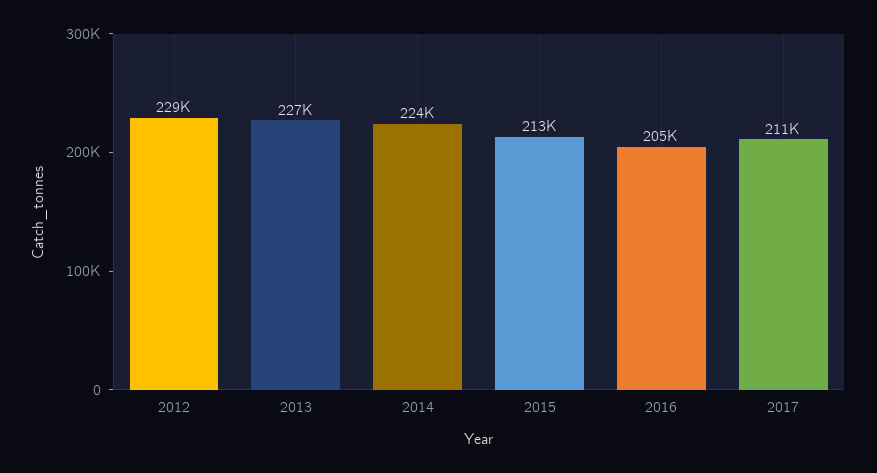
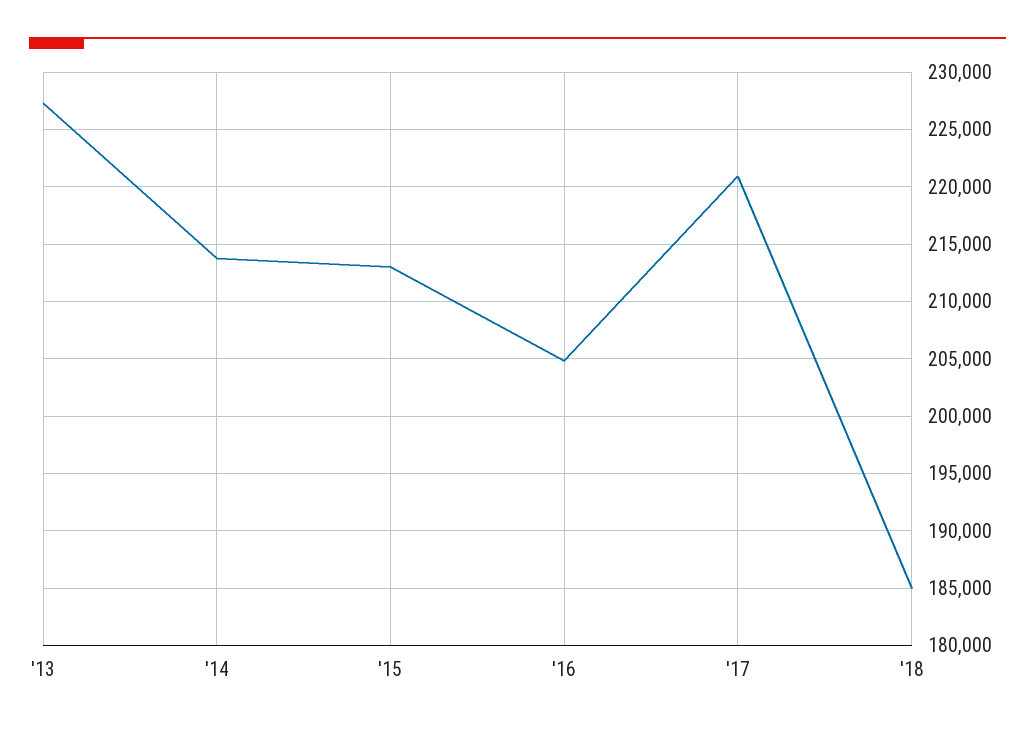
2012: 229000 -> none
2014: 224000 -> 214000
2017: 211000 -> 221000
'18: none -> 185000

